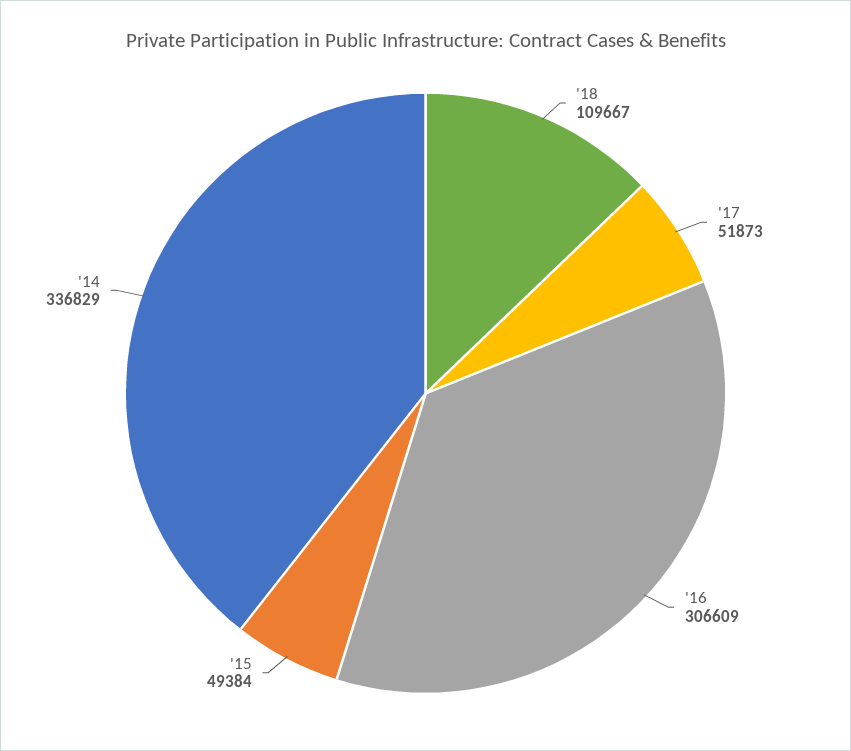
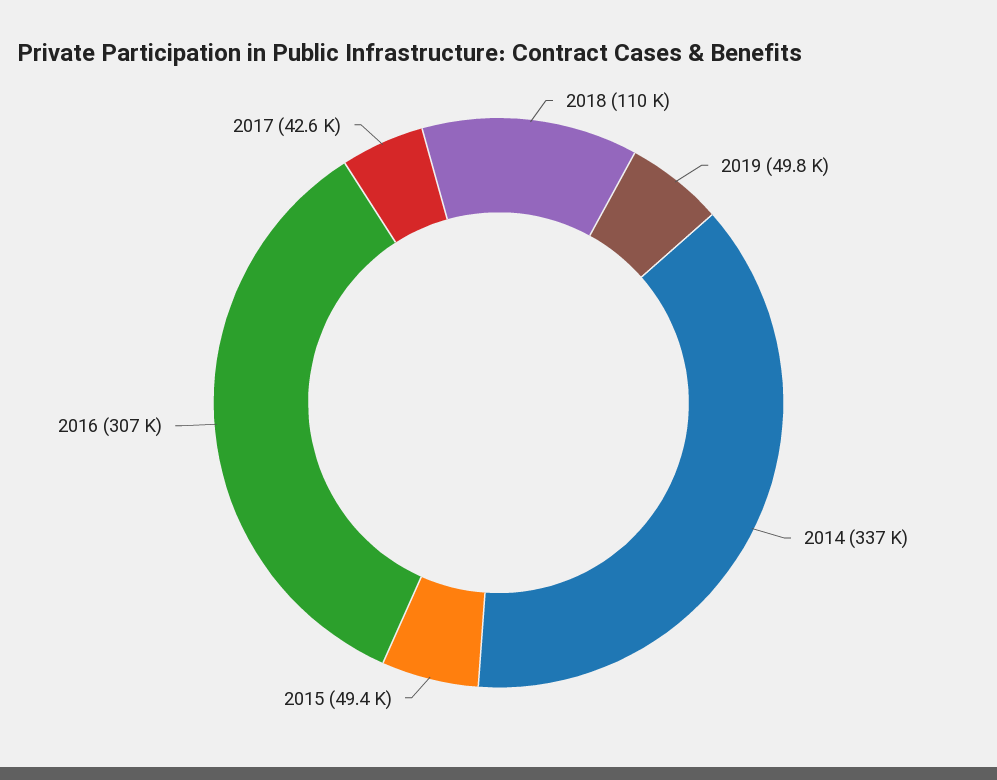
'17: 51873 -> 42600
2019: none -> 49800

